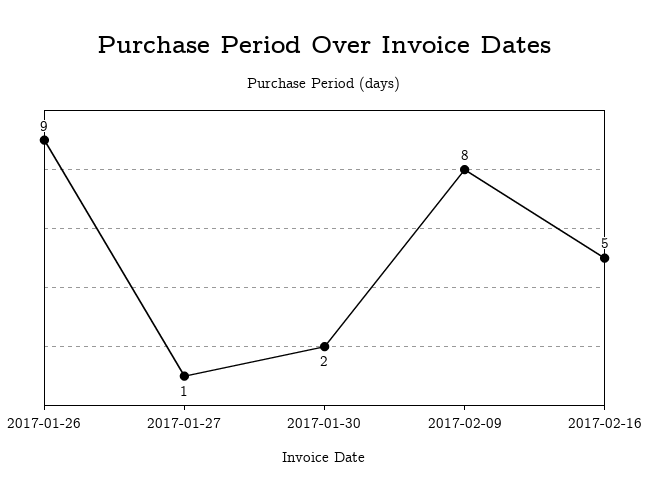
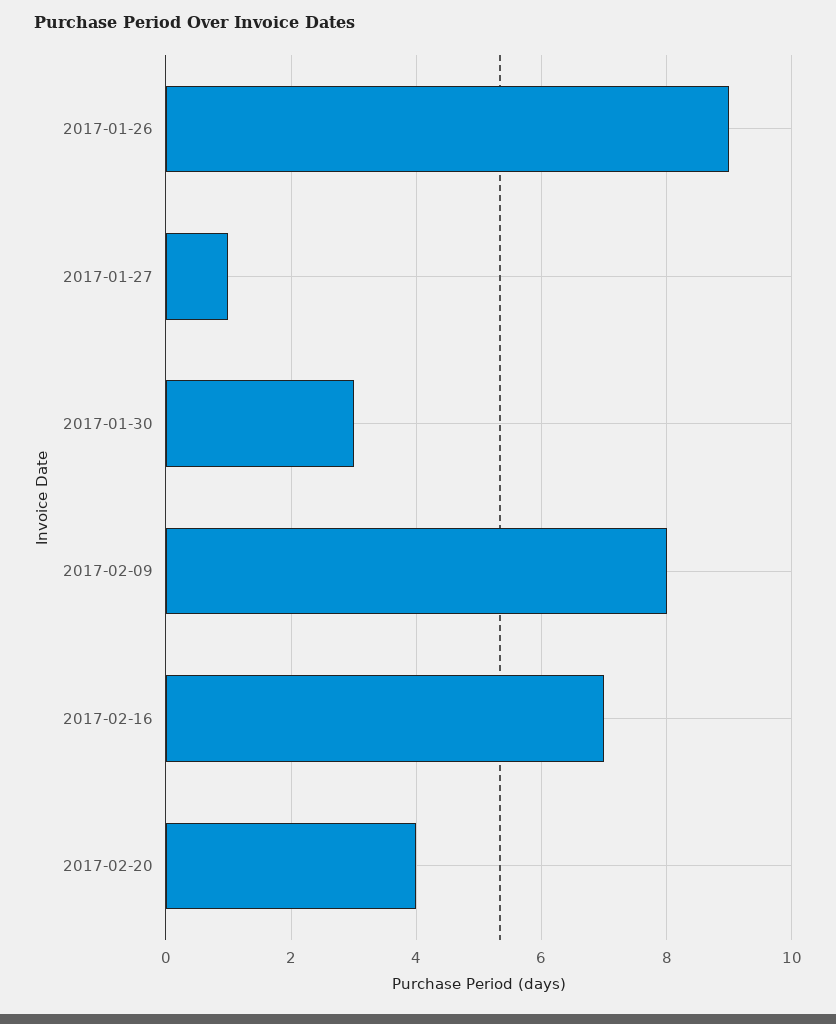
2017-01-30: 2 -> 3
2017-02-16: 5 -> 7
2017-02-20: none -> 4

